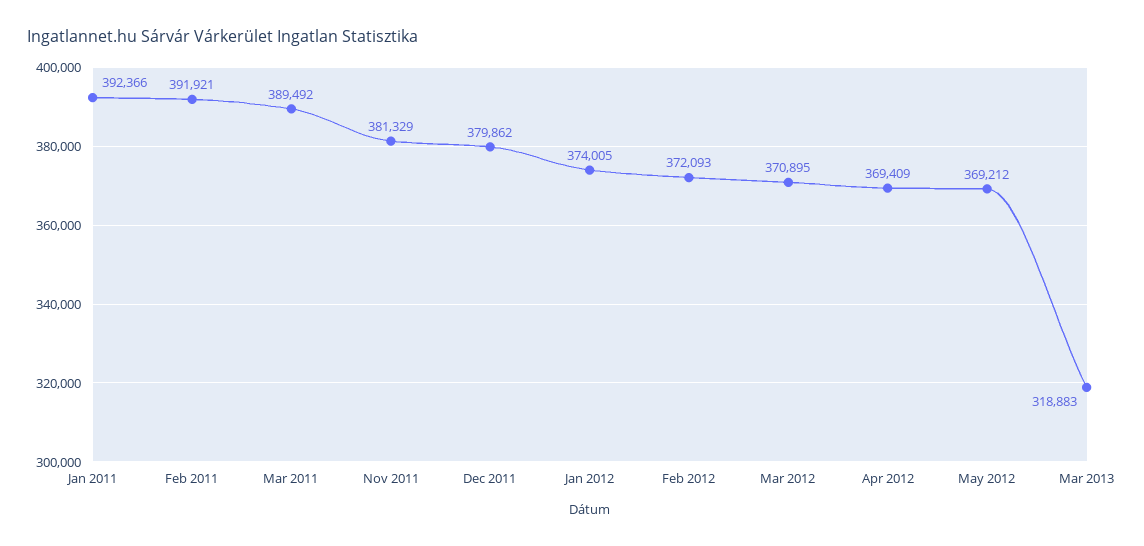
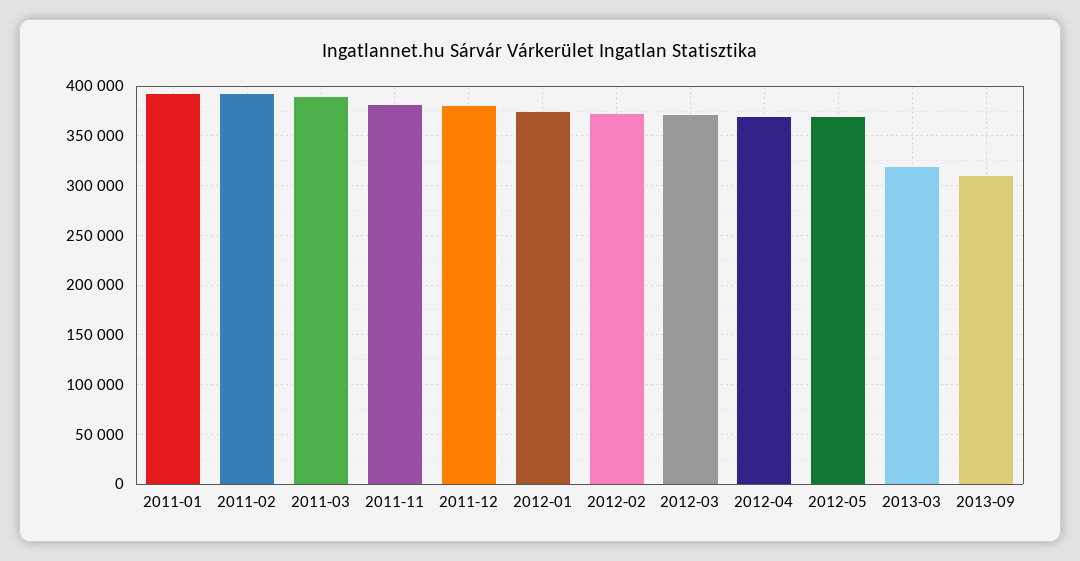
2013-09: none -> 310000

